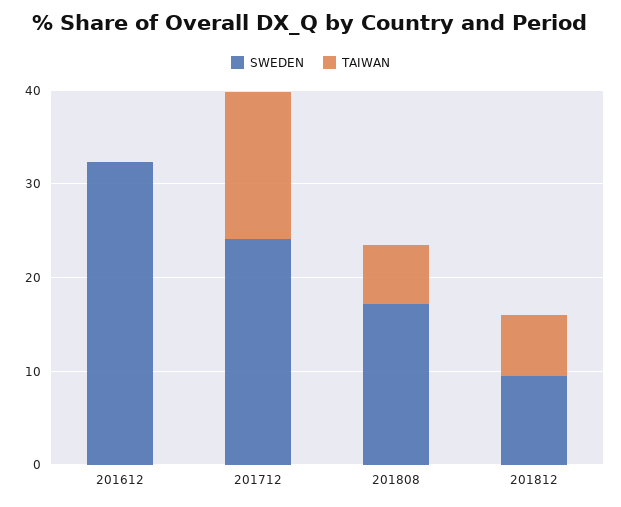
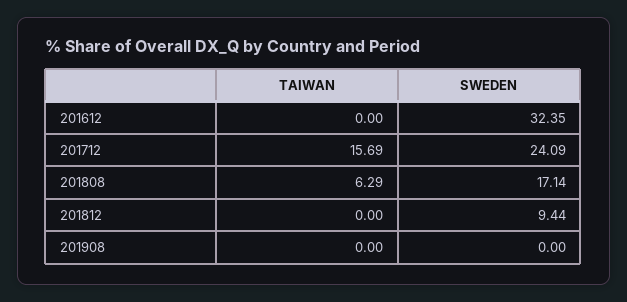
TAIWAN, 201812: 6 -> 0
TAIWAN, 201908: none -> 0
SWEDEN, 201908: none -> 0

